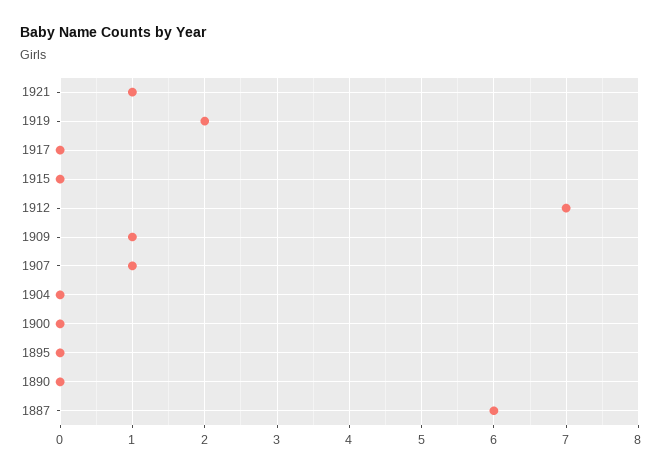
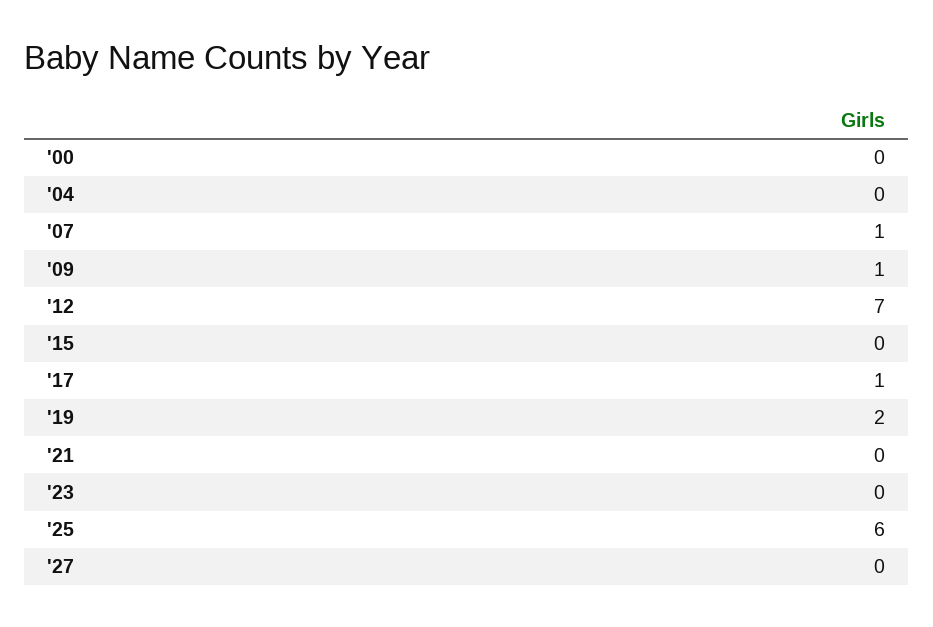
1921: 1 -> 0
1917: 0 -> 1
1895: 0 -> none
1890: 0 -> none
1887: 6 -> none
'23: none -> 0
'25: none -> 6
'27: none -> 0

